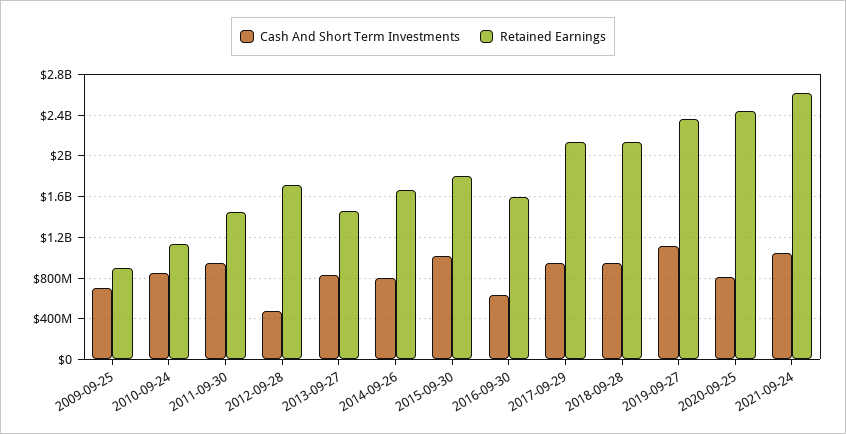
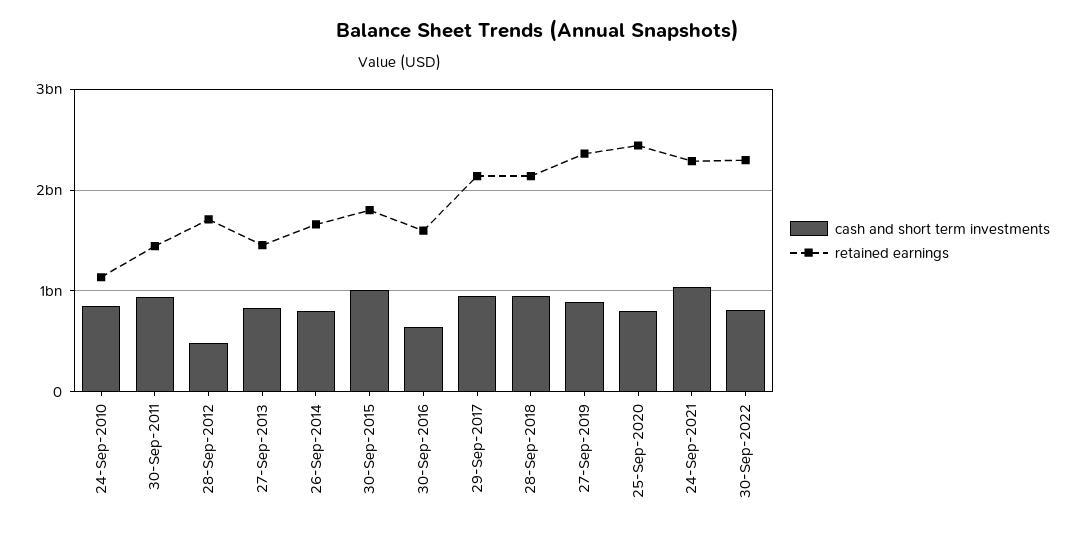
Cash And Short Term Investments, 2009-09-25: 700000000 -> none
Retained Earnings, 2009-09-25: 900000000 -> none
Cash And Short Term Investments, 2019-09-27: 1100000000 -> 900000000
Retained Earnings, 2021-09-24: 2600000000 -> 2300000000
Cash And Short Term Investments, 30-Sep-2022: none -> 800000000
Retained Earnings, 30-Sep-2022: none -> 2300000000

